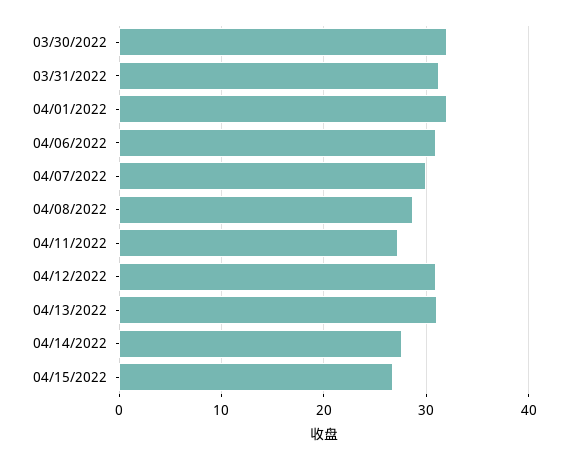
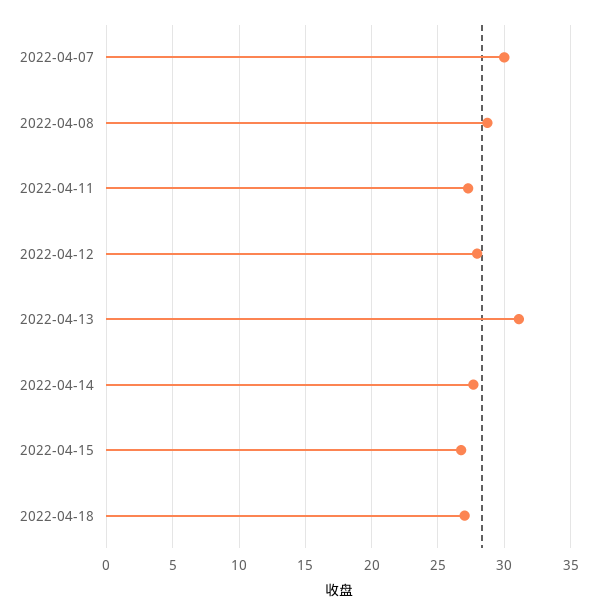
03/30/2022: 32 -> none
03/31/2022: 31 -> none
04/01/2022: 32 -> none
04/06/2022: 31 -> none
04/12/2022: 31 -> 28
2022-04-18: none -> 27

